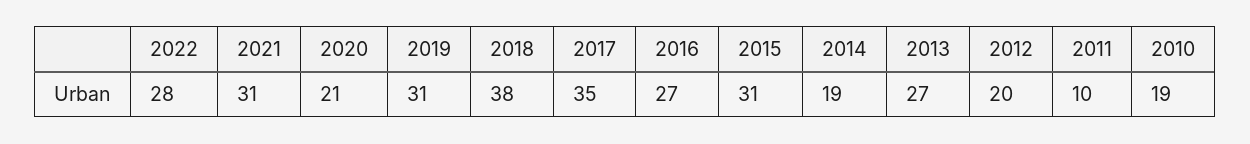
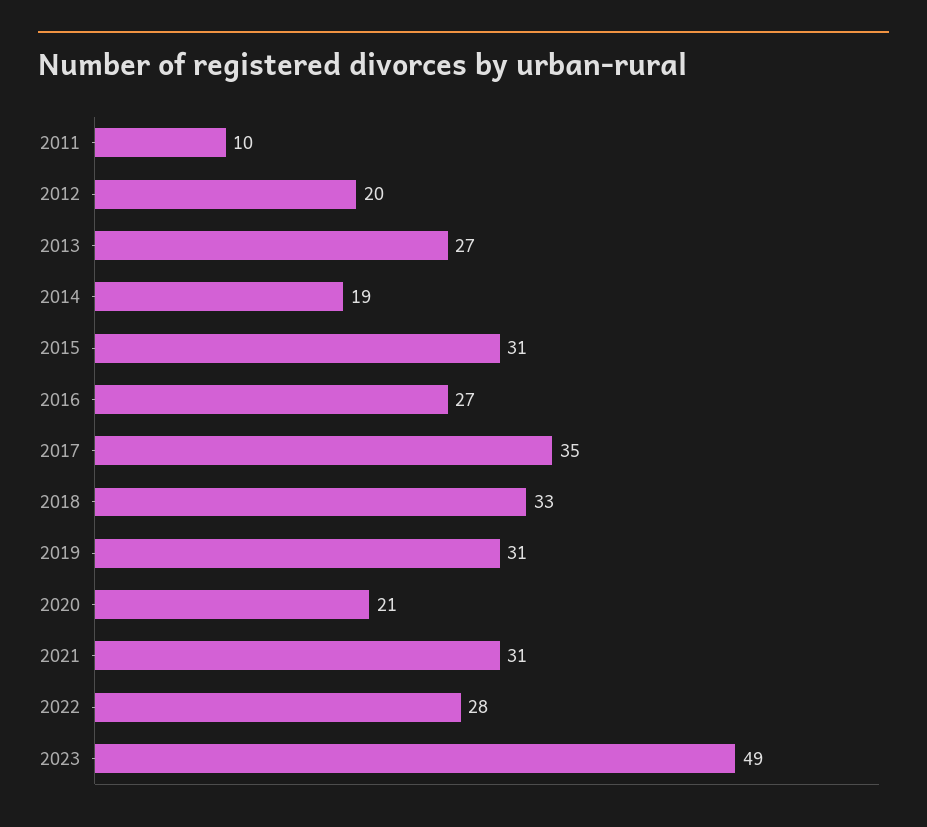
2018: 38 -> 33
2010: 19 -> none
2023: none -> 49

